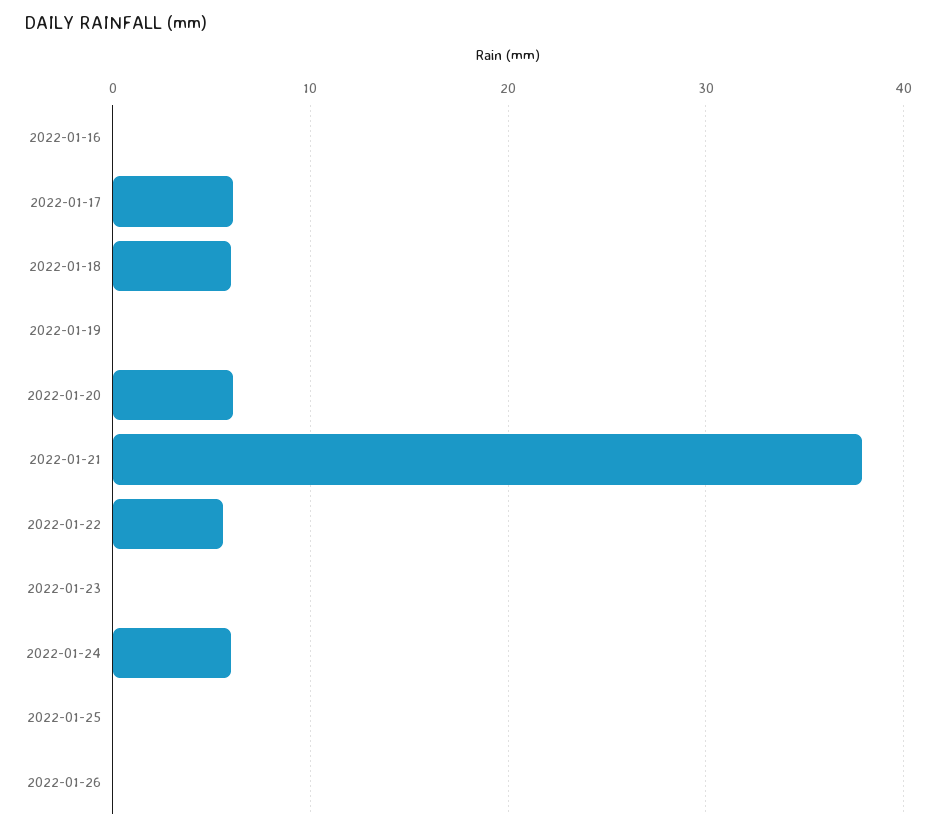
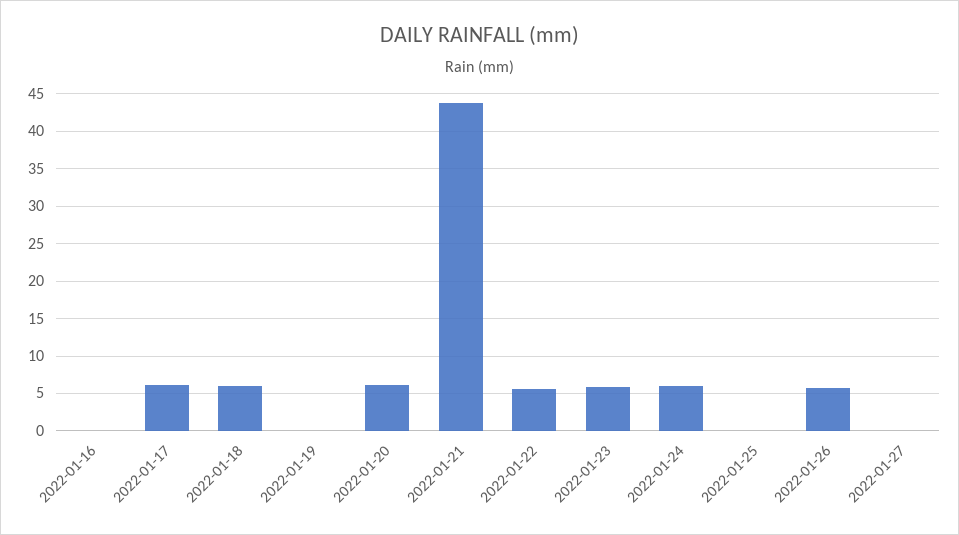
2022-01-21: 38 -> 44
2022-01-23: 0 -> 6
2022-01-26: 0 -> 6
2022-01-27: none -> 0

